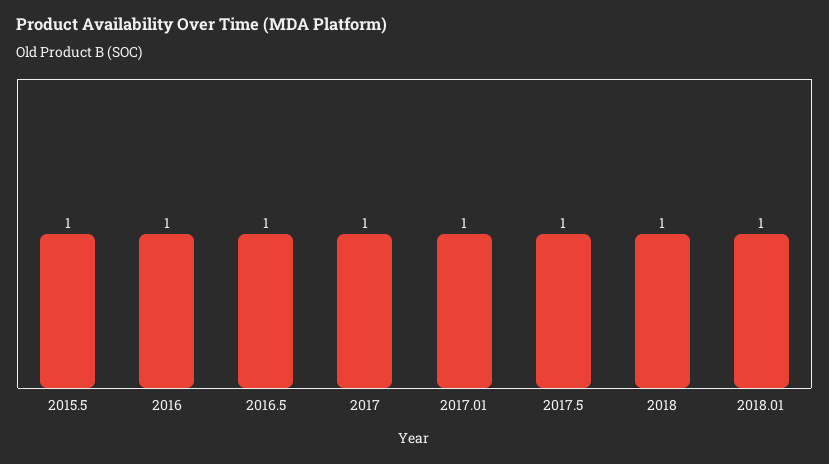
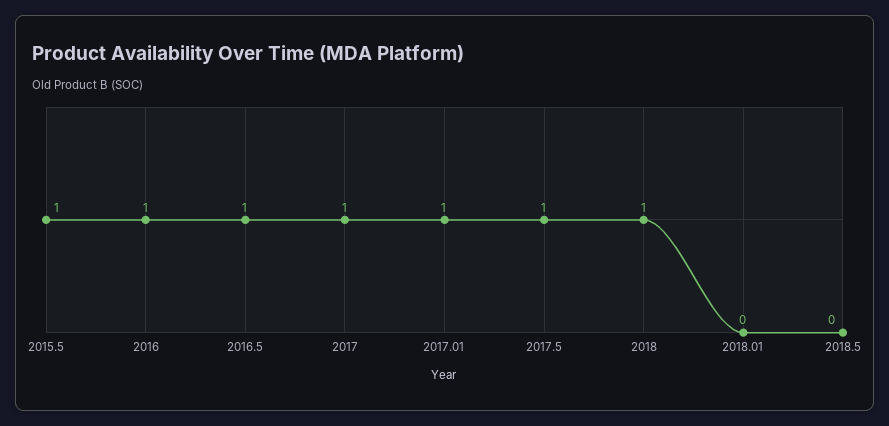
2018.01: 1 -> 0
2018.5: none -> 0

